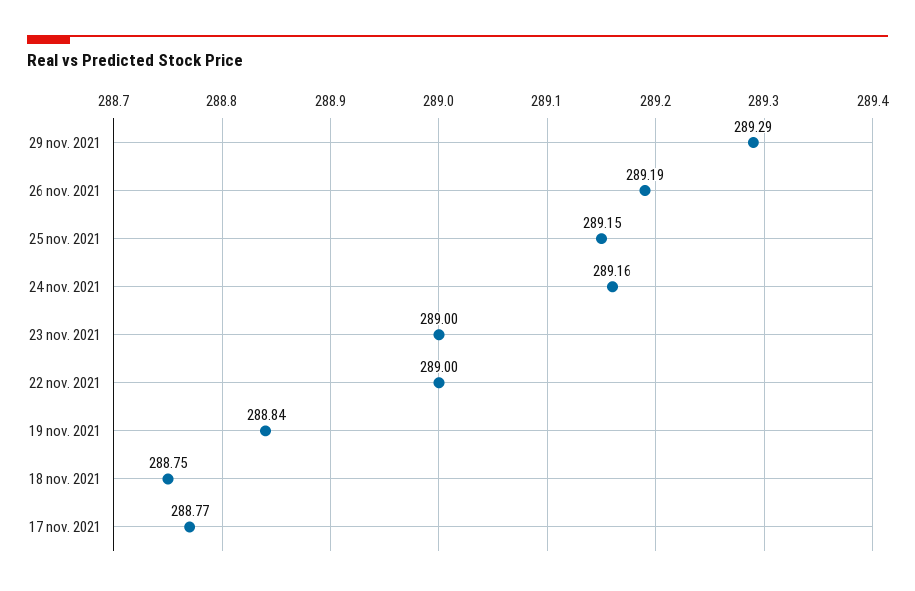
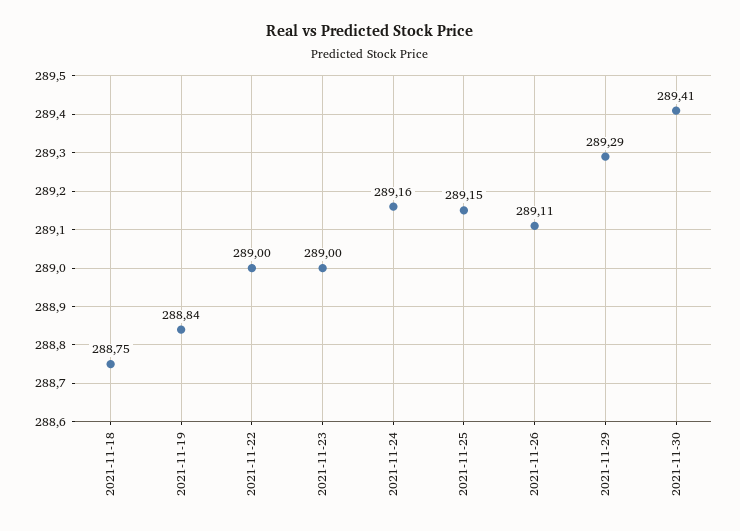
26 nov. 2021: 289.19 -> 289.11
17 nov. 2021: 288.77 -> none
2021-11-30: none -> 289.41

